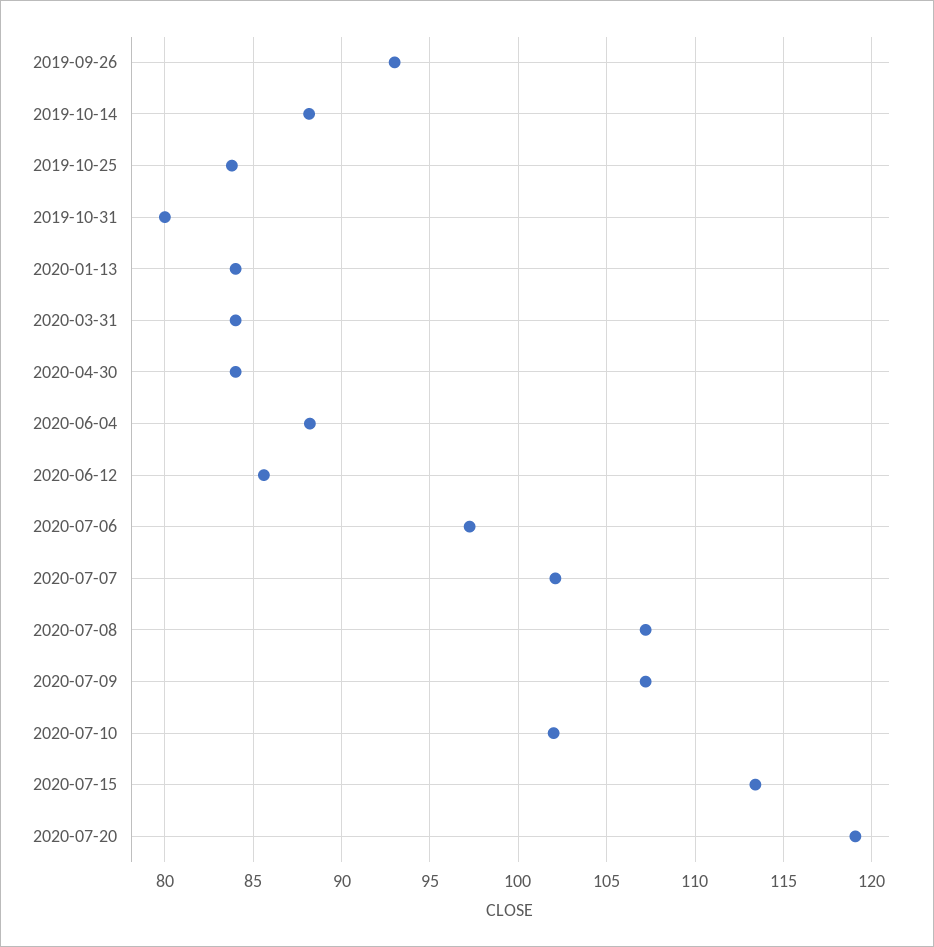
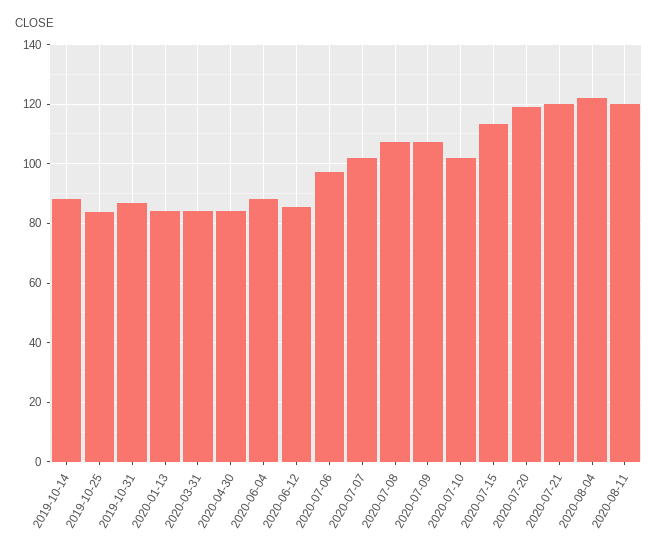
2019-09-26: 93 -> none
2019-10-31: 80 -> 87.5
2020-07-21: none -> 120
2020-08-04: none -> 122.5
2020-08-11: none -> 120

